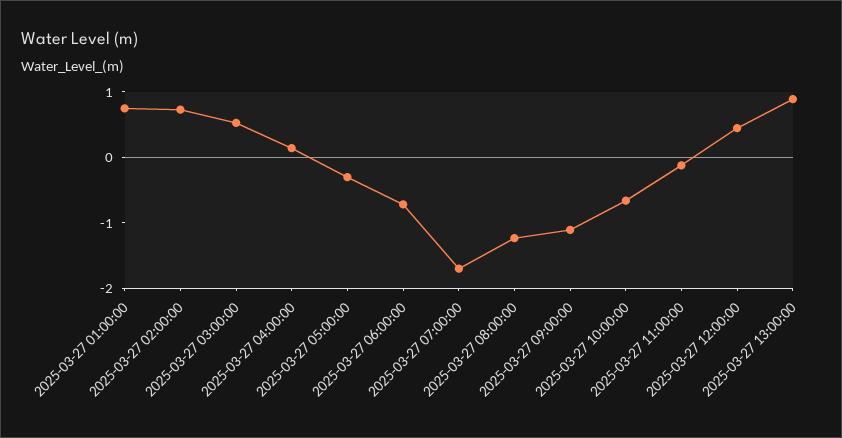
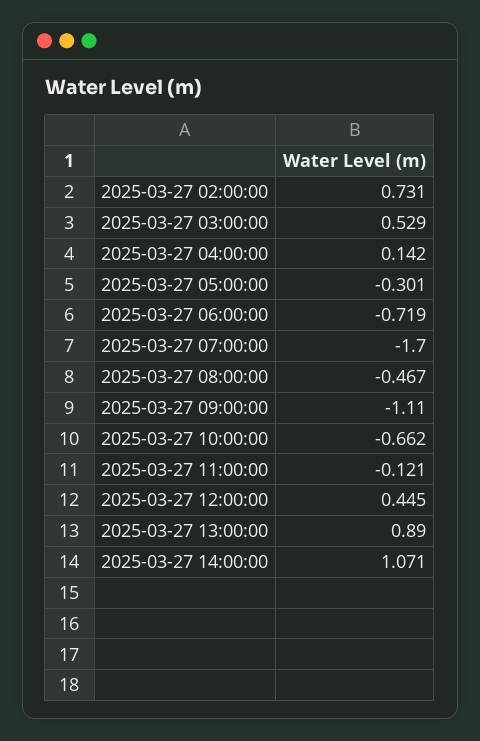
2025-03-27 01:00:00: 0.8 -> none
2025-03-27 08:00:00: -1.2 -> -0.467
2025-03-27 14:00:00: none -> 1.071

